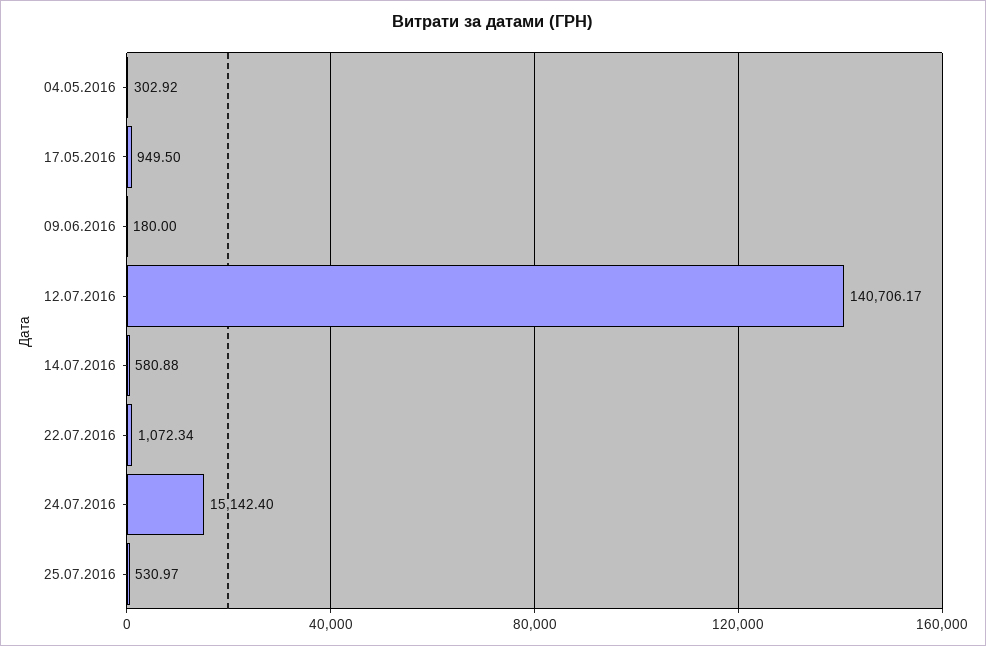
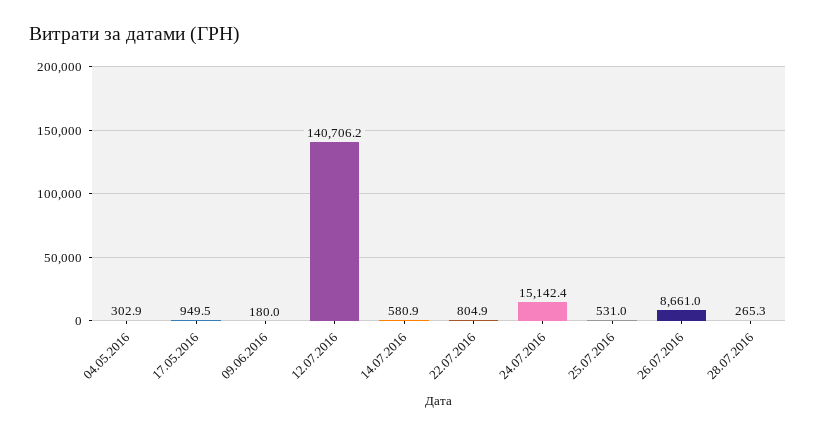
22.07.2016: 1072.34 -> 804.9
26.07.2016: none -> 8661
28.07.2016: none -> 265.3

